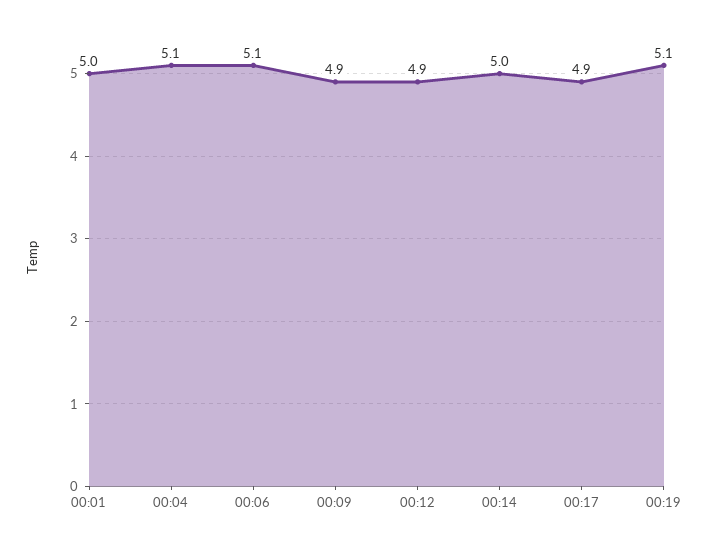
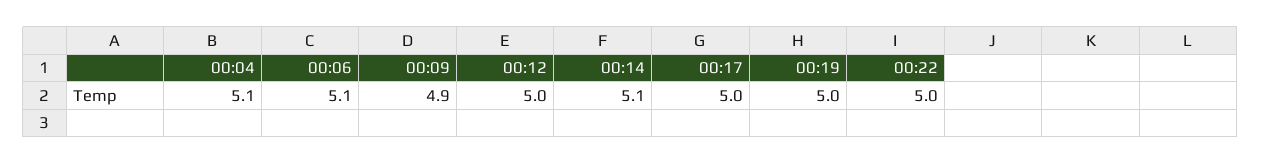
00:01: 5 -> none
00:12: 4.9 -> 5
00:14: 5 -> 5.1
00:17: 4.9 -> 5
00:19: 5.1 -> 5
00:22: none -> 5

